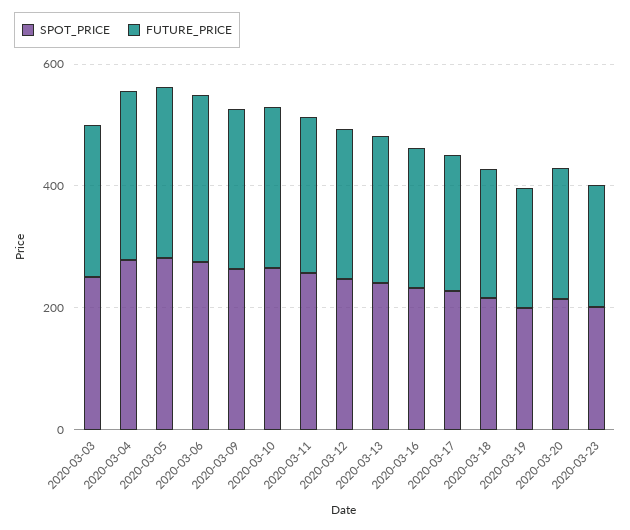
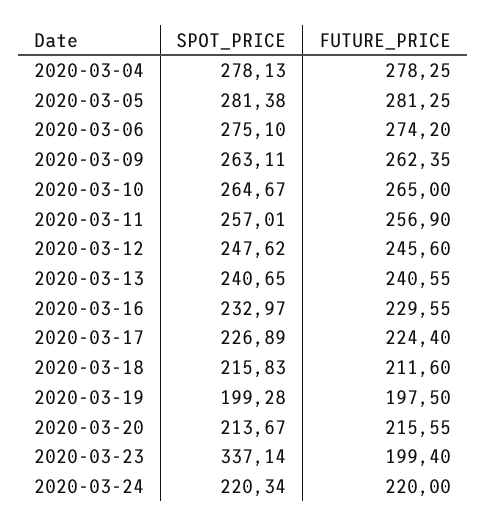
SPOT_PRICE, 2020-03-03: 250 -> none
FUTURE_PRICE, 2020-03-03: 250 -> none
SPOT_PRICE, 2020-03-23: 200 -> 337.14
SPOT_PRICE, 2020-03-24: none -> 220.34
FUTURE_PRICE, 2020-03-24: none -> 220

